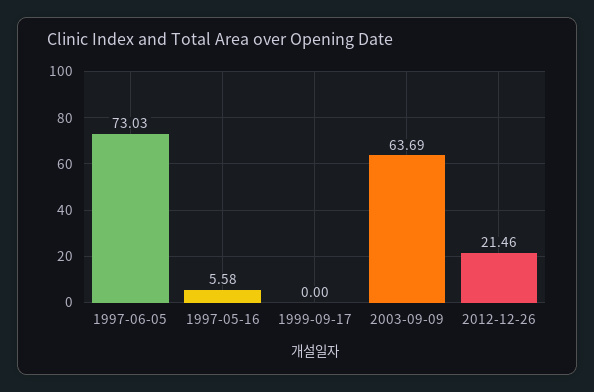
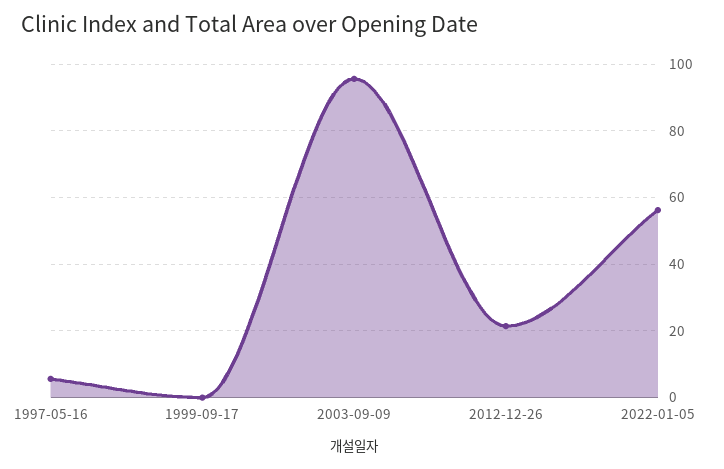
1997-06-05: 73.03 -> none
2003-09-09: 63.69 -> 96
2022-01-05: none -> 56

